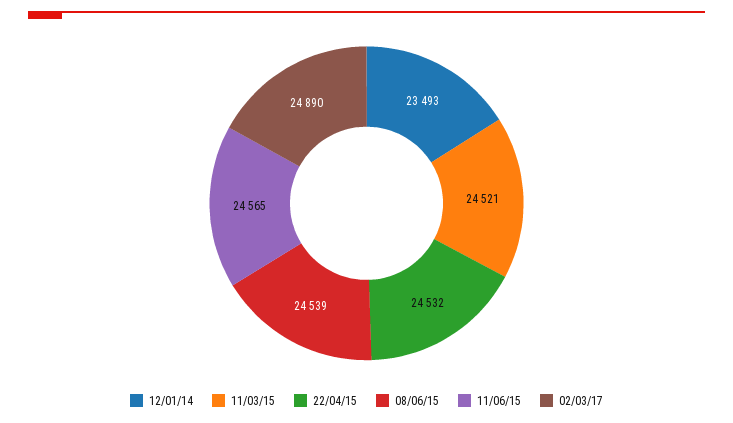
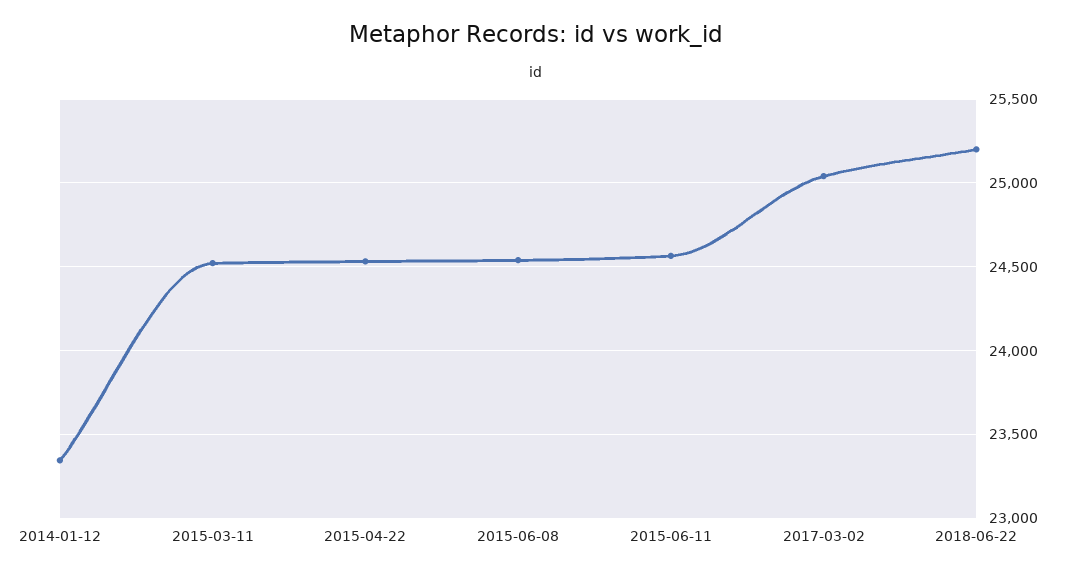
12/01/14: 23493 -> 23350
02/03/17: 24890 -> 25050
2018-06-22: none -> 25200

